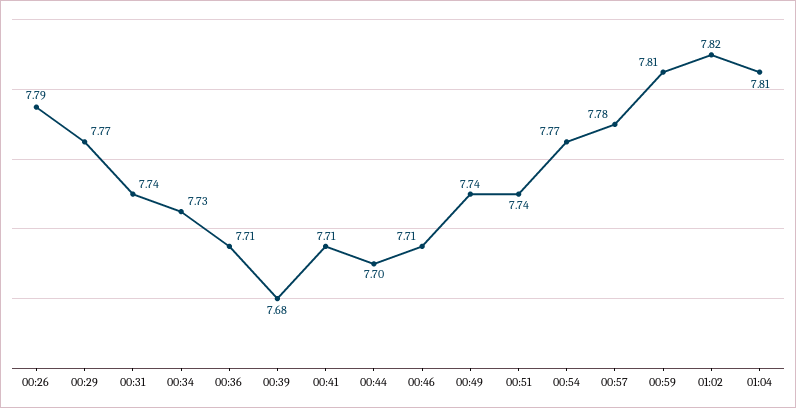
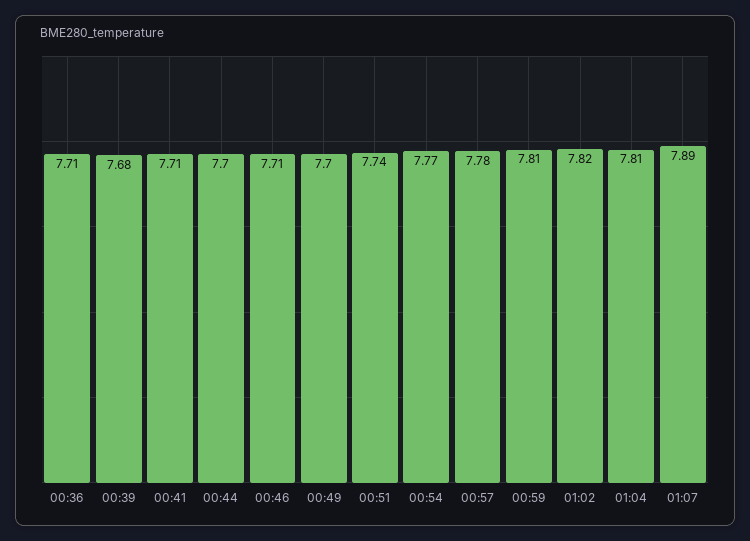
00:26: 7.79 -> none
00:29: 7.77 -> none
00:31: 7.74 -> none
00:34: 7.73 -> none
00:49: 7.74 -> 7.7
01:07: none -> 7.89

